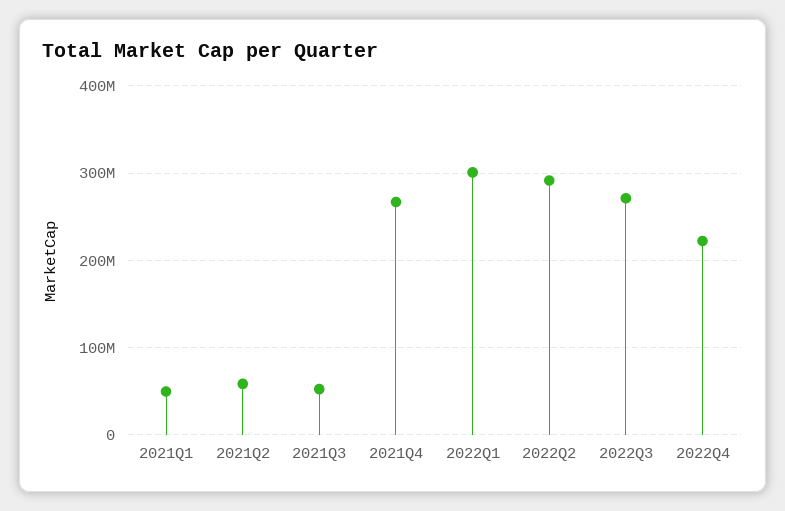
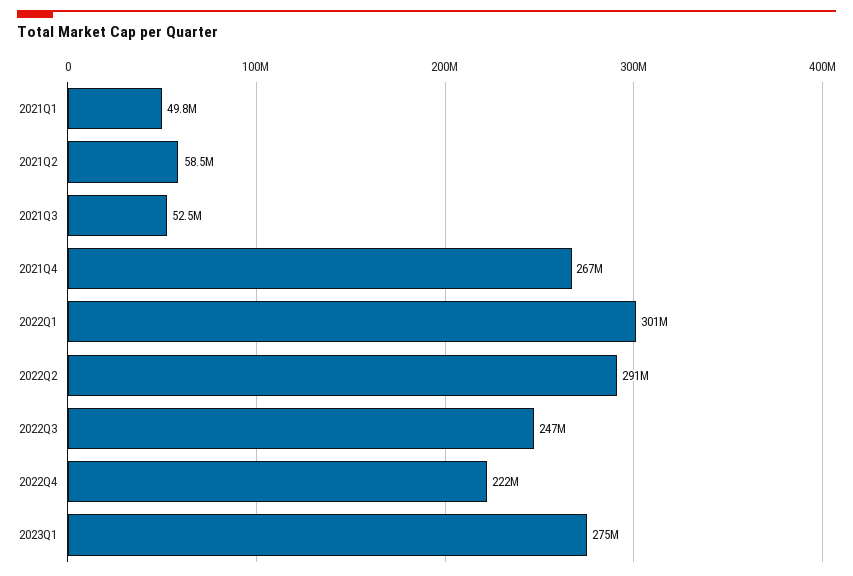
2022Q3: 270000000 -> 247000000
2023Q1: none -> 275000000

